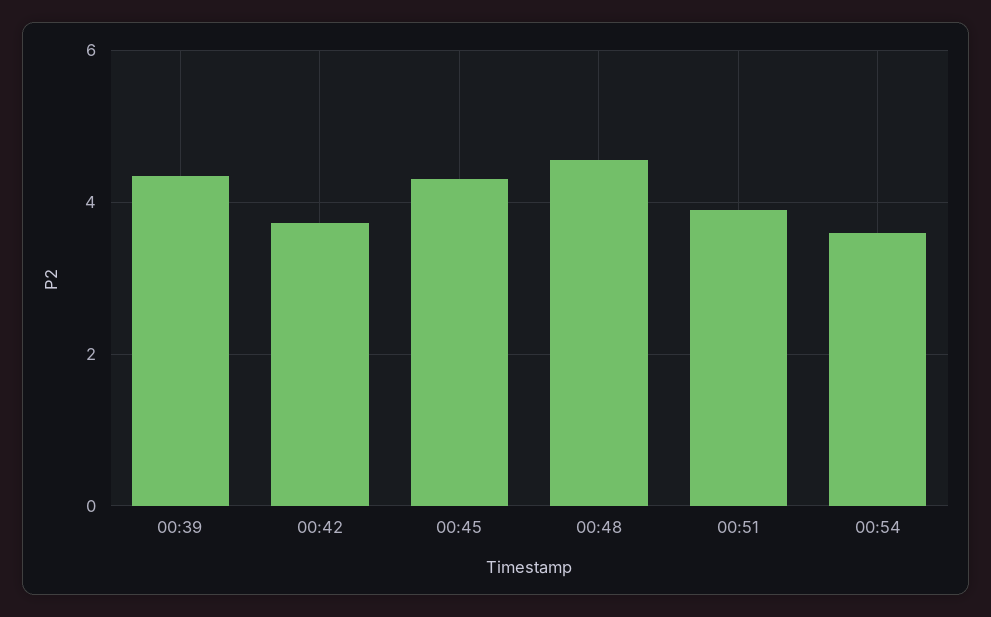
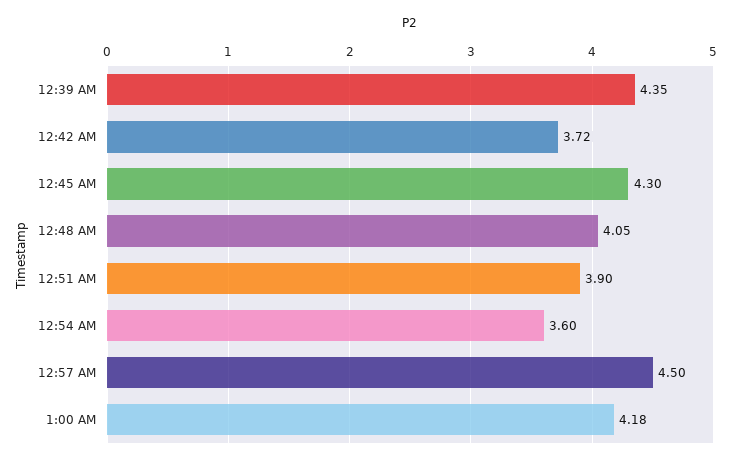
00:48: 4.6 -> 4.05
12:57 AM: none -> 4.5
1:00 AM: none -> 4.18

